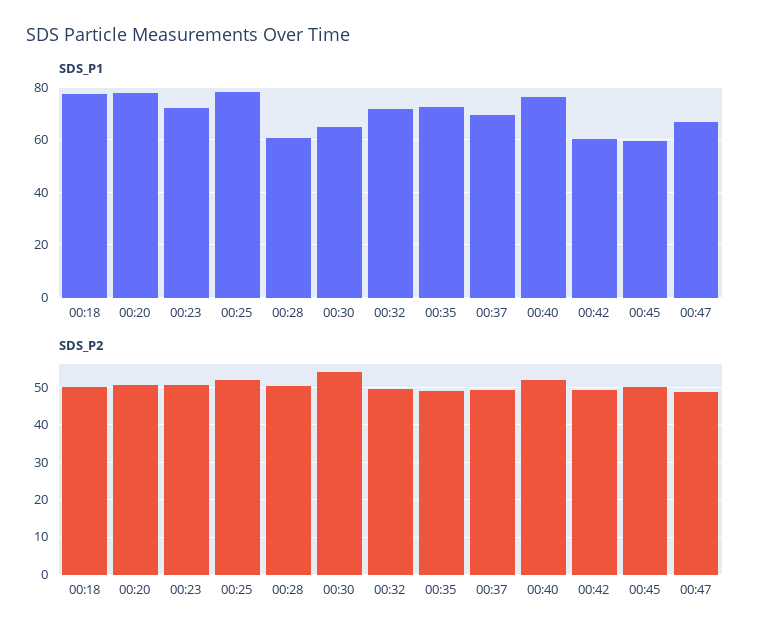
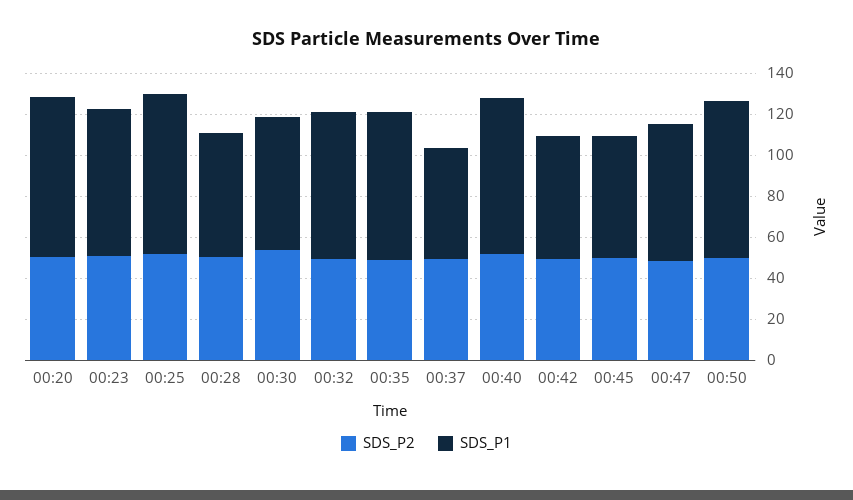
SDS_P1, 00:18: 77.5 -> none
SDS_P1, 00:37: 70 -> 55
SDS_P2, 00:18: 50 -> none
SDS_P2, 00:50: none -> 50
SDS_P1, 00:50: none -> 75

